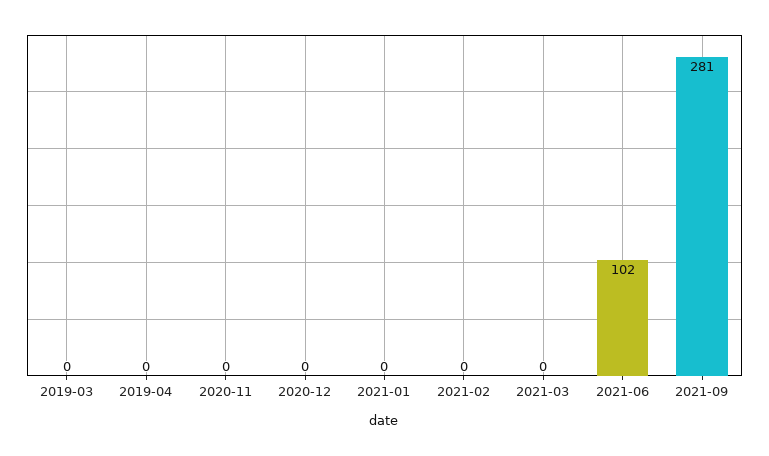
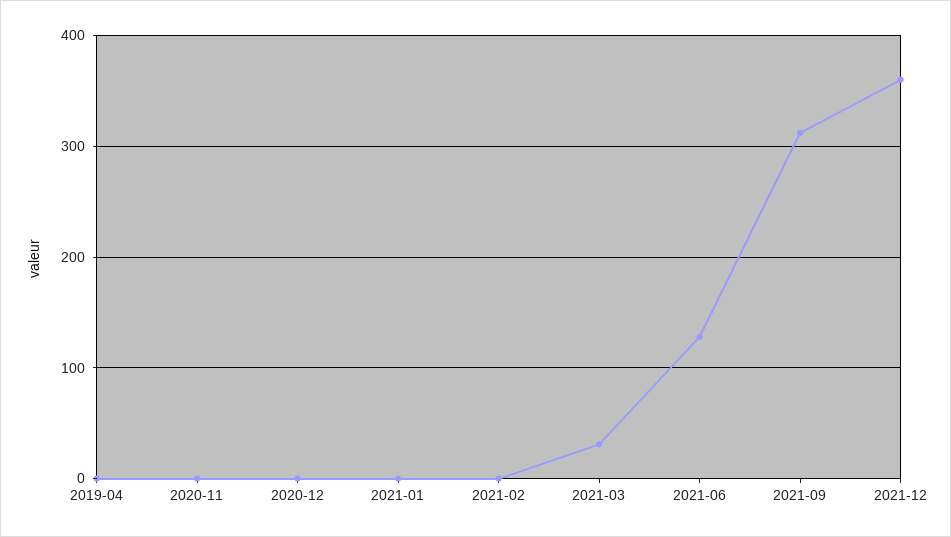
2019-03: 0 -> none
2021-03: 0 -> 30
2021-06: 102 -> 130
2021-09: 281 -> 310
2021-12: none -> 360

